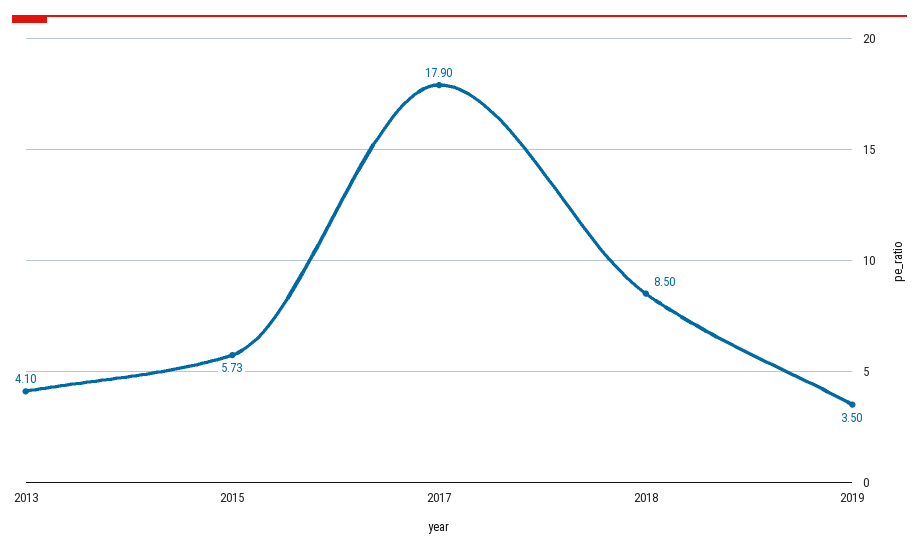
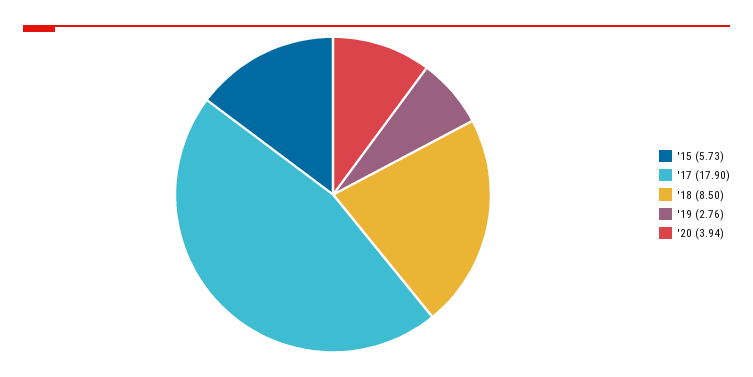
2013: 4.1 -> none
2019: 3.5 -> 2.76
'20: none -> 3.94

